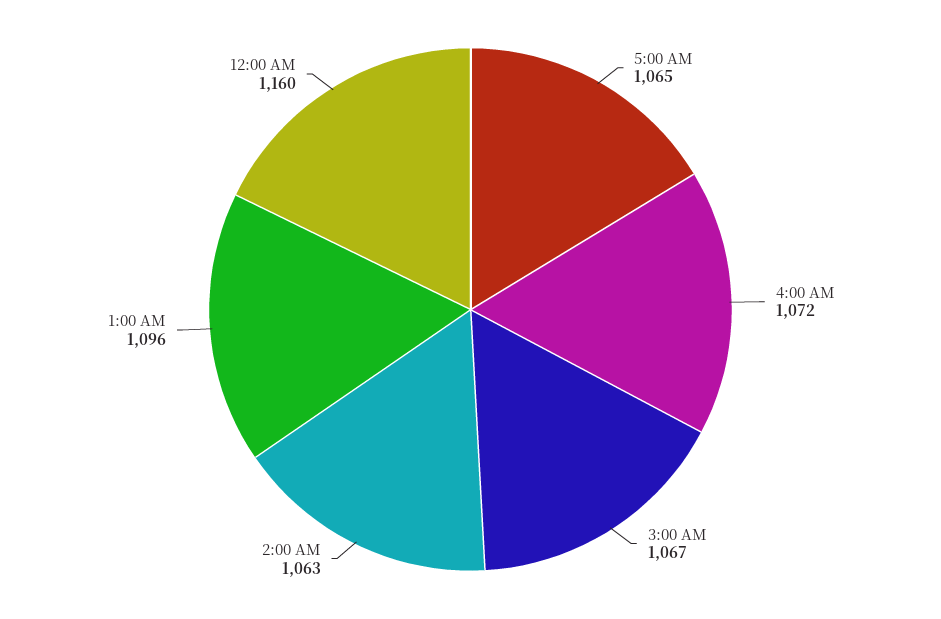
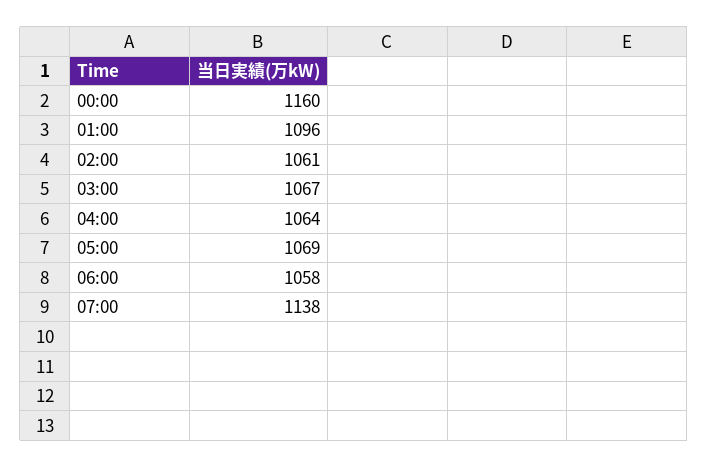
5:00 AM: 1065 -> 1069
4:00 AM: 1072 -> 1064
2:00 AM: 1063 -> 1061
06:00: none -> 1058
07:00: none -> 1138

